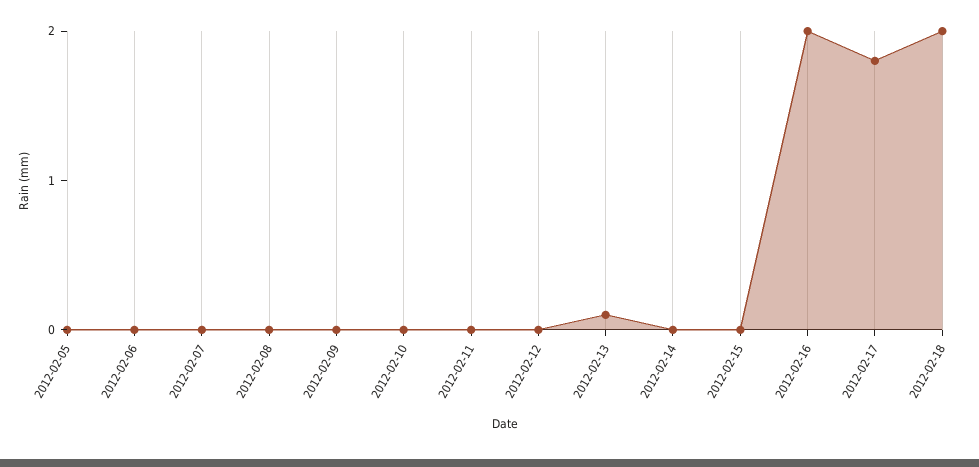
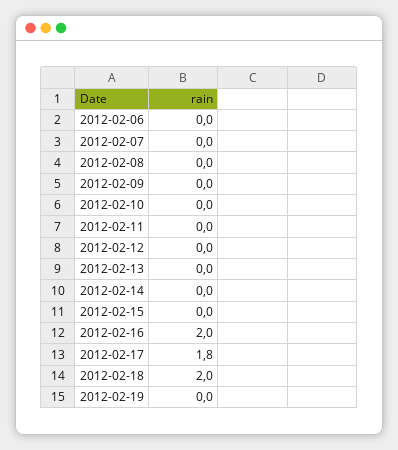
2012-02-05: 0 -> none
2012-02-13: 0.1 -> 0
2012-02-19: none -> 0

